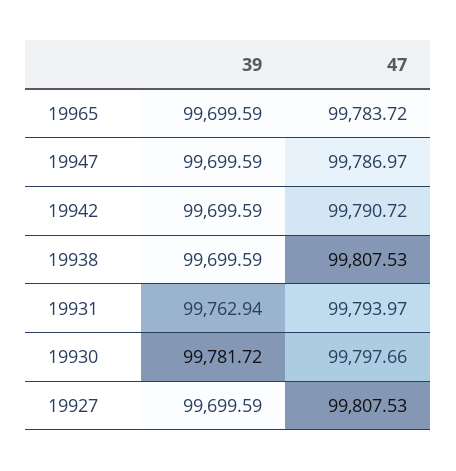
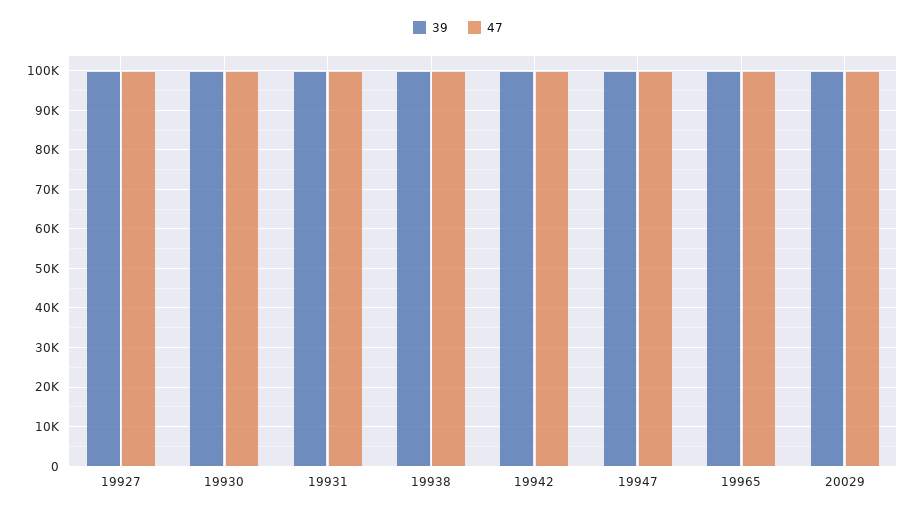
39, 20029: none -> 100000
47, 20029: none -> 100000

